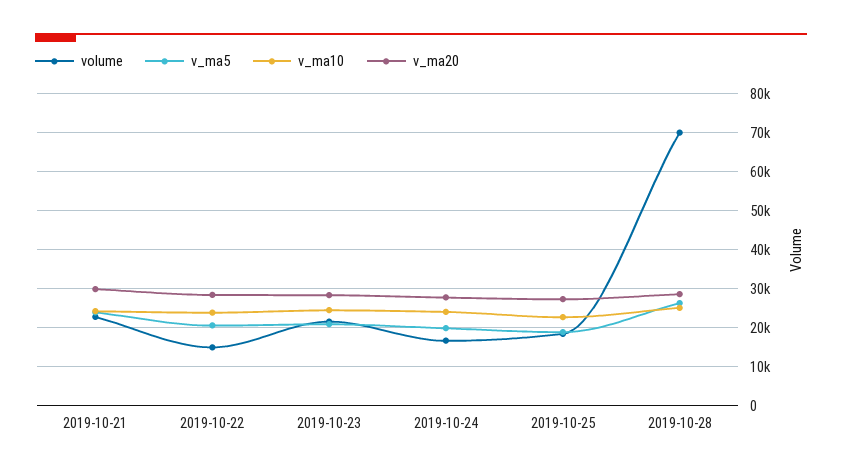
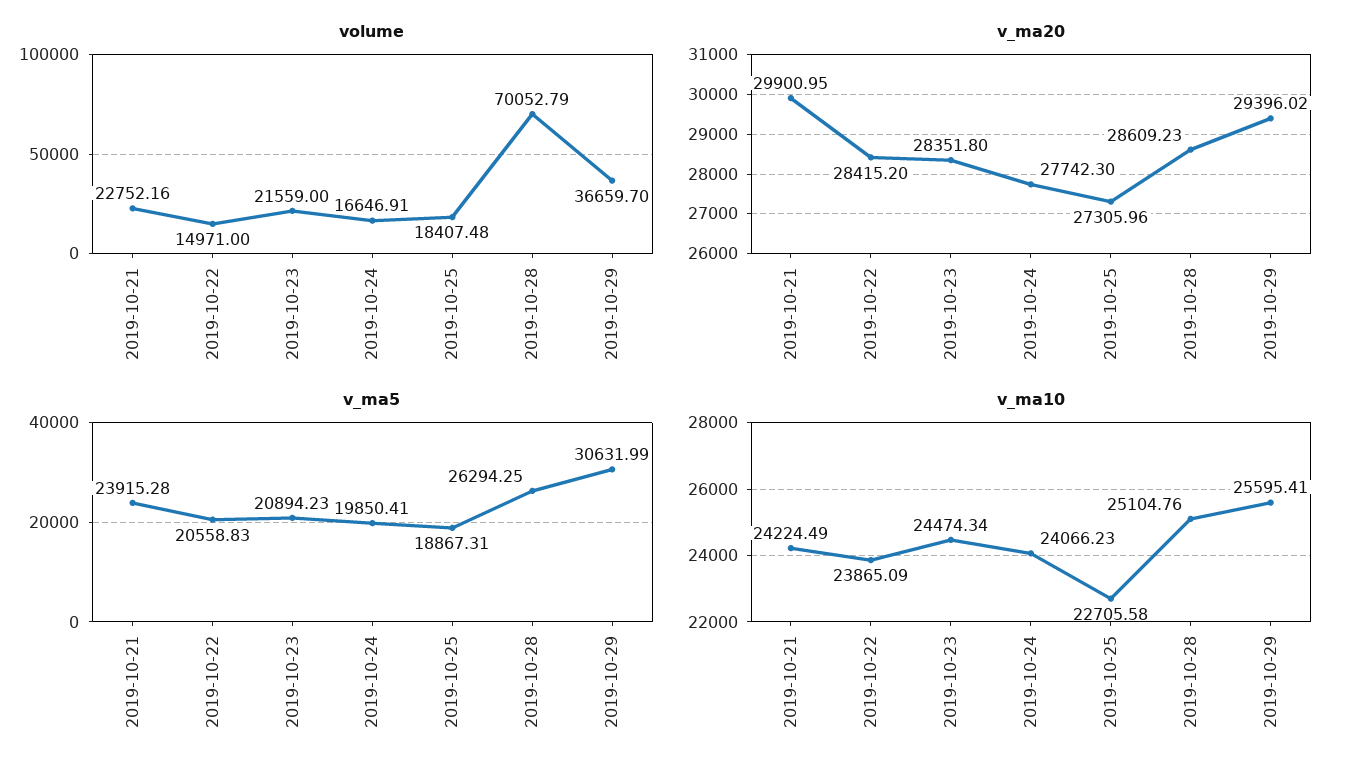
volume, 2019-10-29: none -> 36659.7
v_ma20, 2019-10-29: none -> 29396.02
v_ma5, 2019-10-29: none -> 30631.99
v_ma10, 2019-10-29: none -> 25595.41

